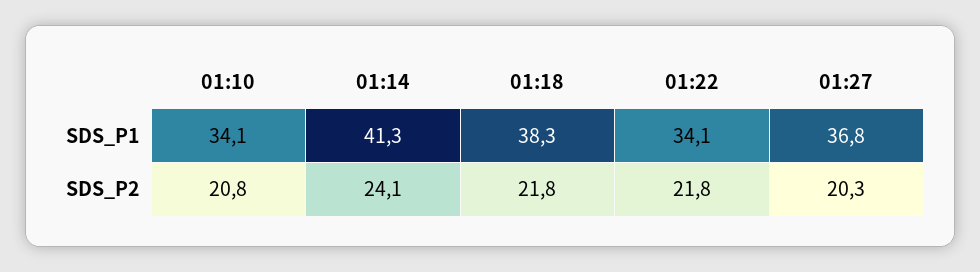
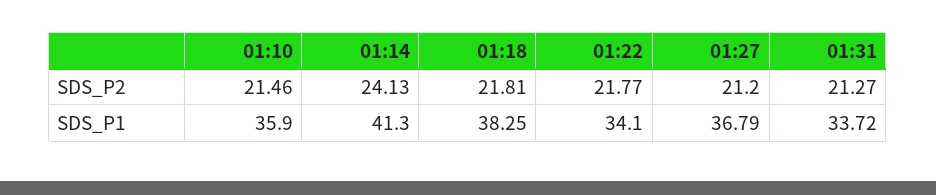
01:10, SDS_P1: 34.1 -> 35.9
01:10, SDS_P2: 20.8 -> 21.46
01:27, SDS_P2: 20.3 -> 21.2
01:31, SDS_P2: none -> 21.27
01:31, SDS_P1: none -> 33.72

